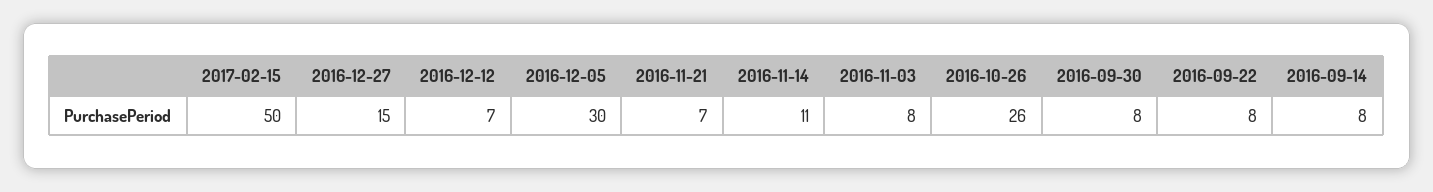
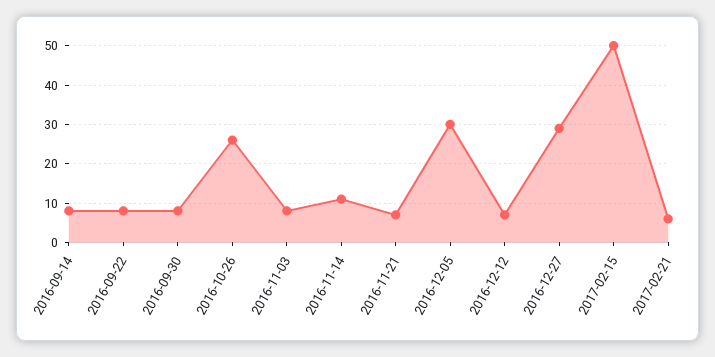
2016-12-27: 15 -> 30
2017-02-21: none -> 5

